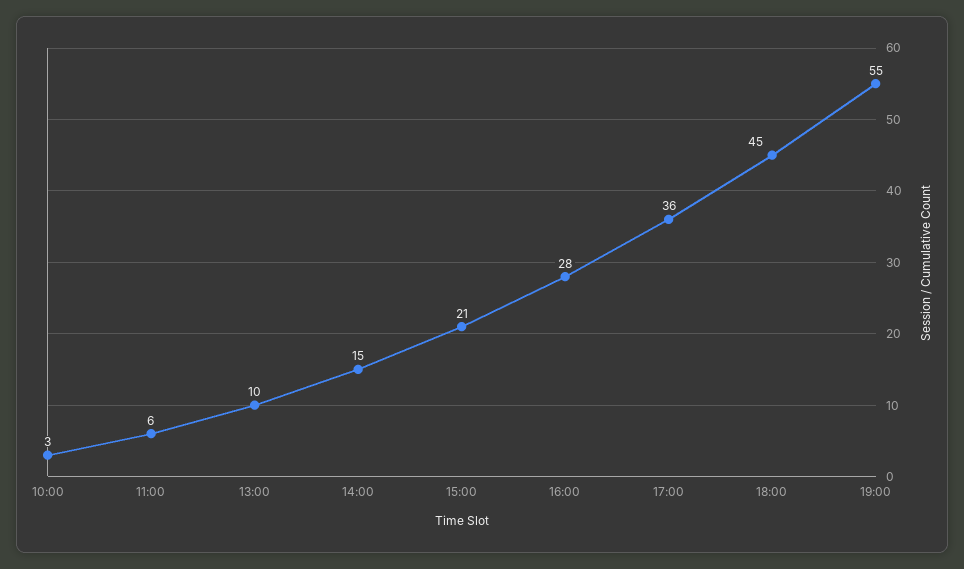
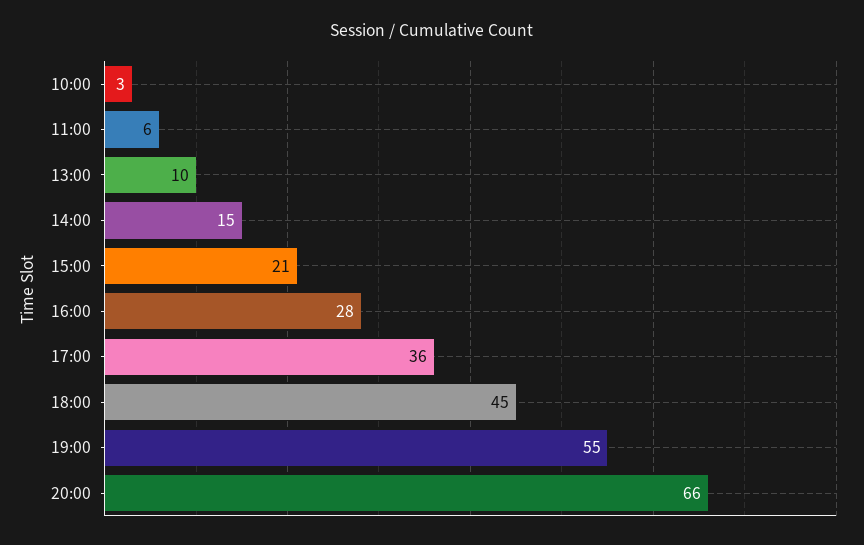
20:00: none -> 66

